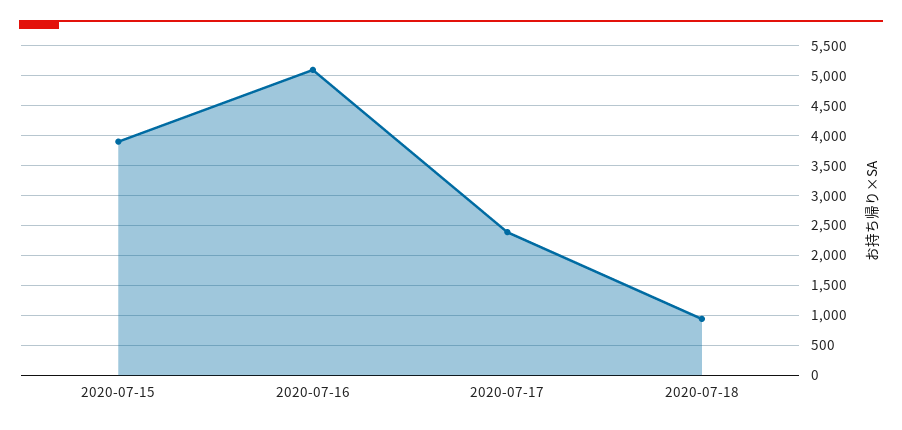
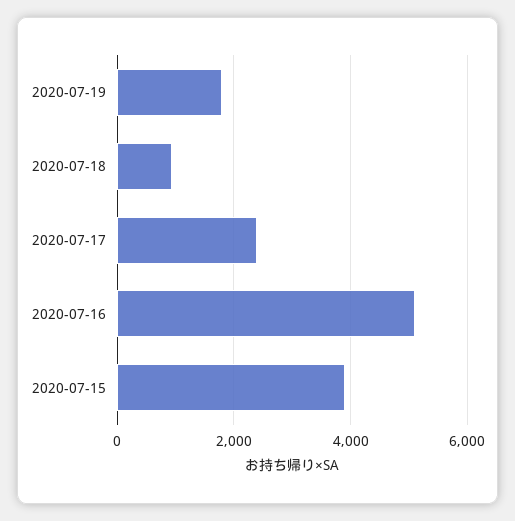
2020-07-19: none -> 1800

